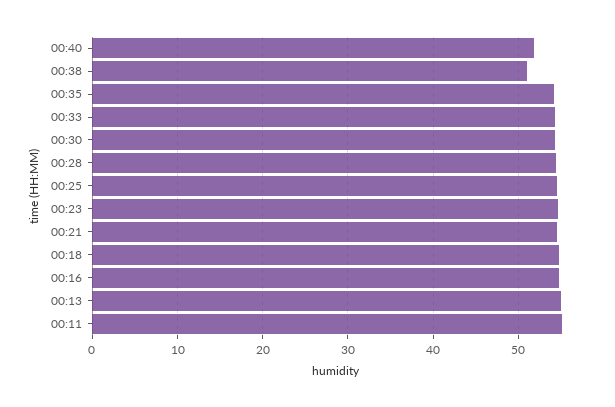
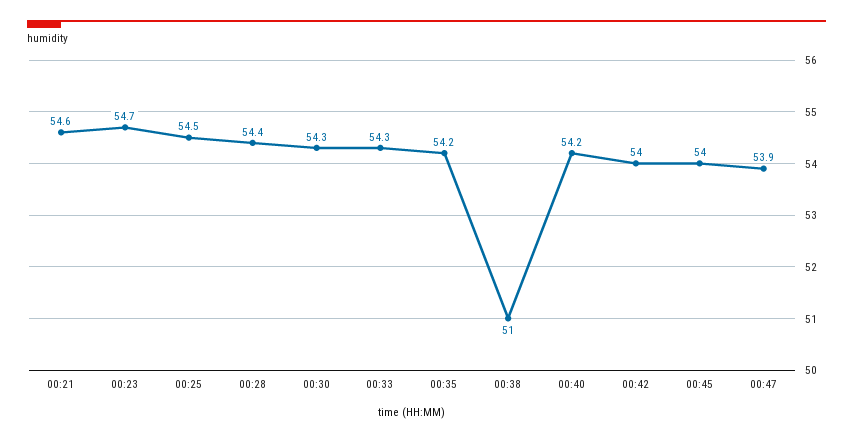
00:40: 52 -> 54.2
00:18: 55 -> none
00:16: 55 -> none
00:13: 55 -> none
00:11: 55 -> none
00:42: none -> 54
00:45: none -> 54
00:47: none -> 53.9

